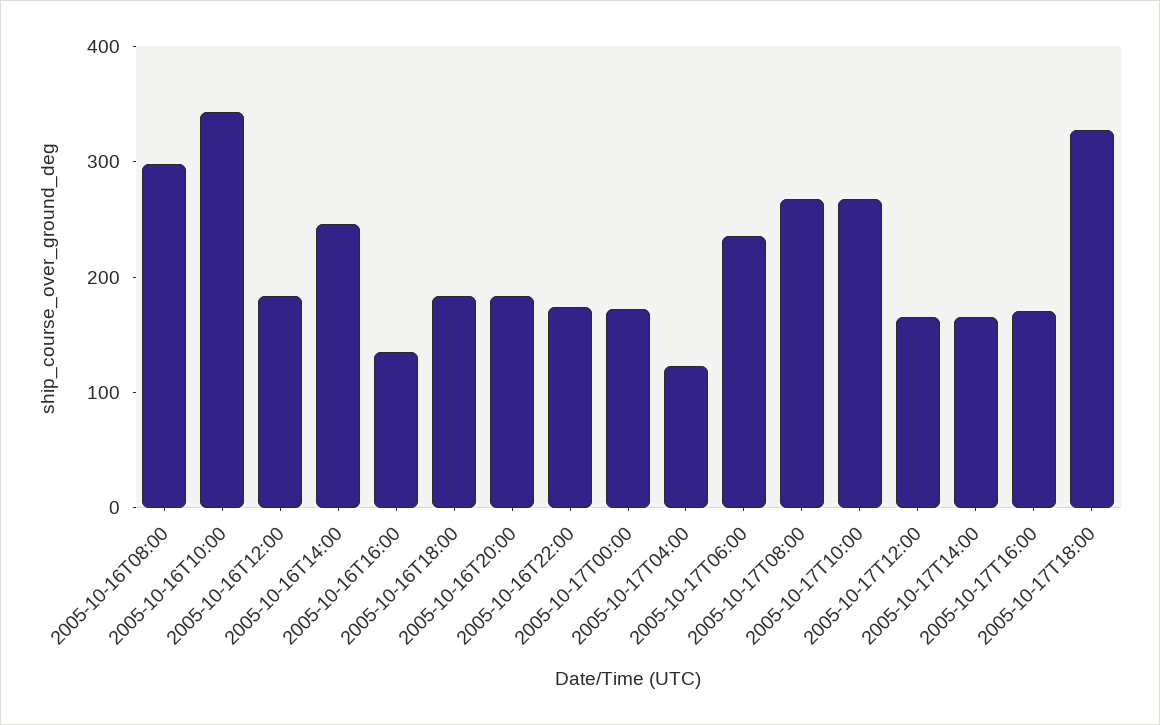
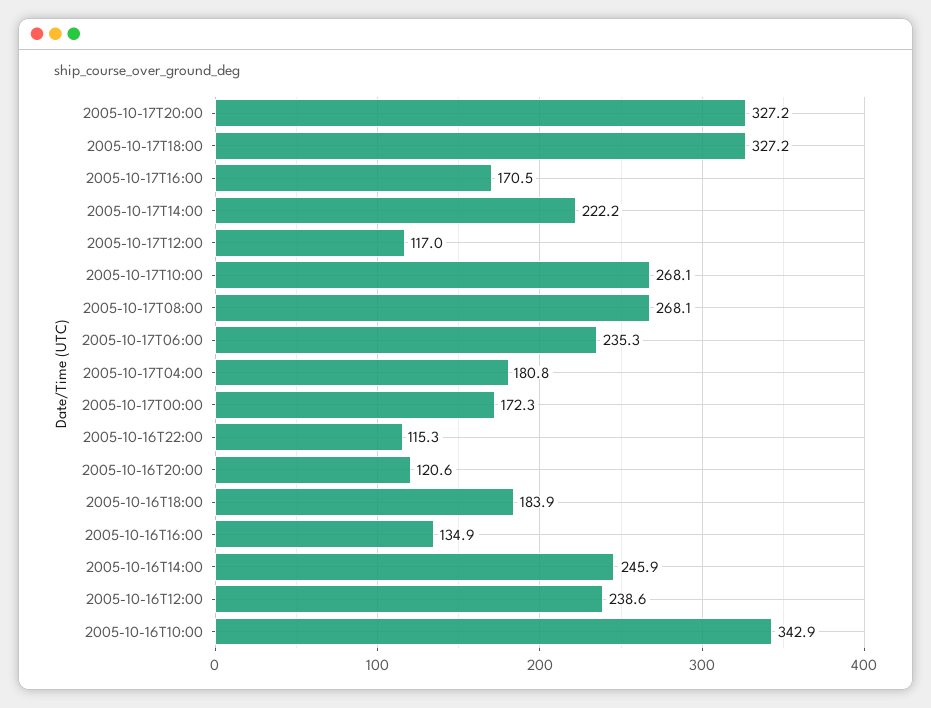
2005-10-16T08:00: 300 -> none
2005-10-16T12:00: 180 -> 238.6
2005-10-16T20:00: 180 -> 120.6
2005-10-16T22:00: 180 -> 115.3
2005-10-17T04:00: 120 -> 180.8
2005-10-17T12:00: 160 -> 117
2005-10-17T14:00: 160 -> 222.2
2005-10-17T20:00: none -> 327.2

